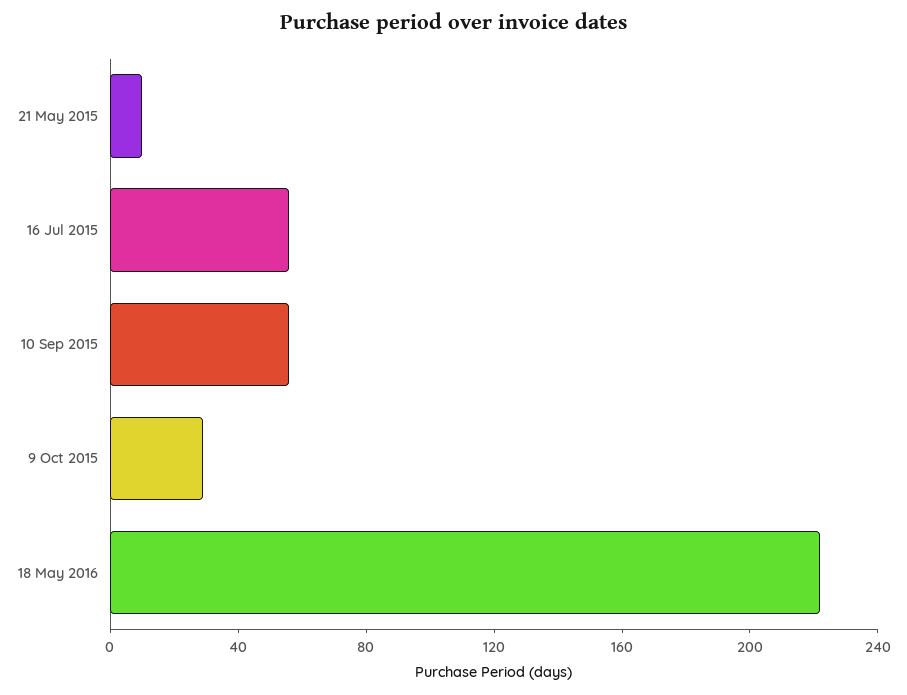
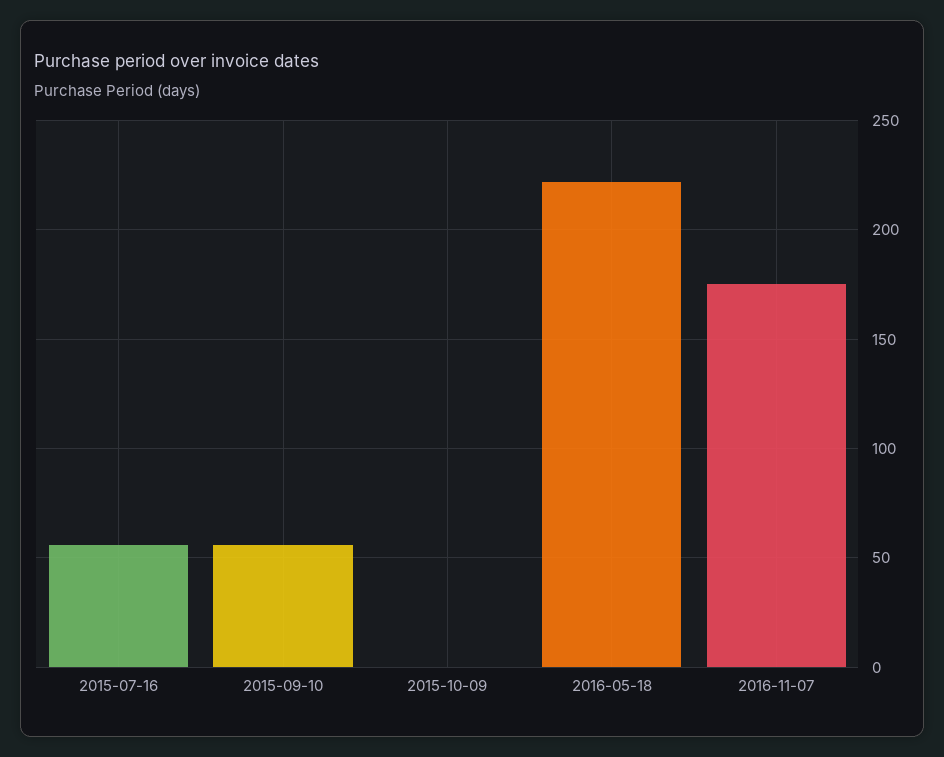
21 May 2015: 10 -> none
9 Oct 2015: 30 -> 0
2016-11-07: none -> 175

